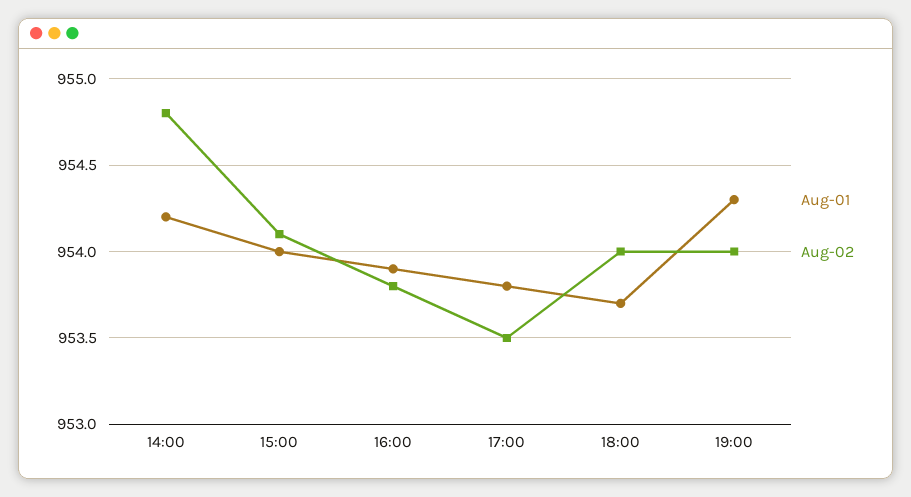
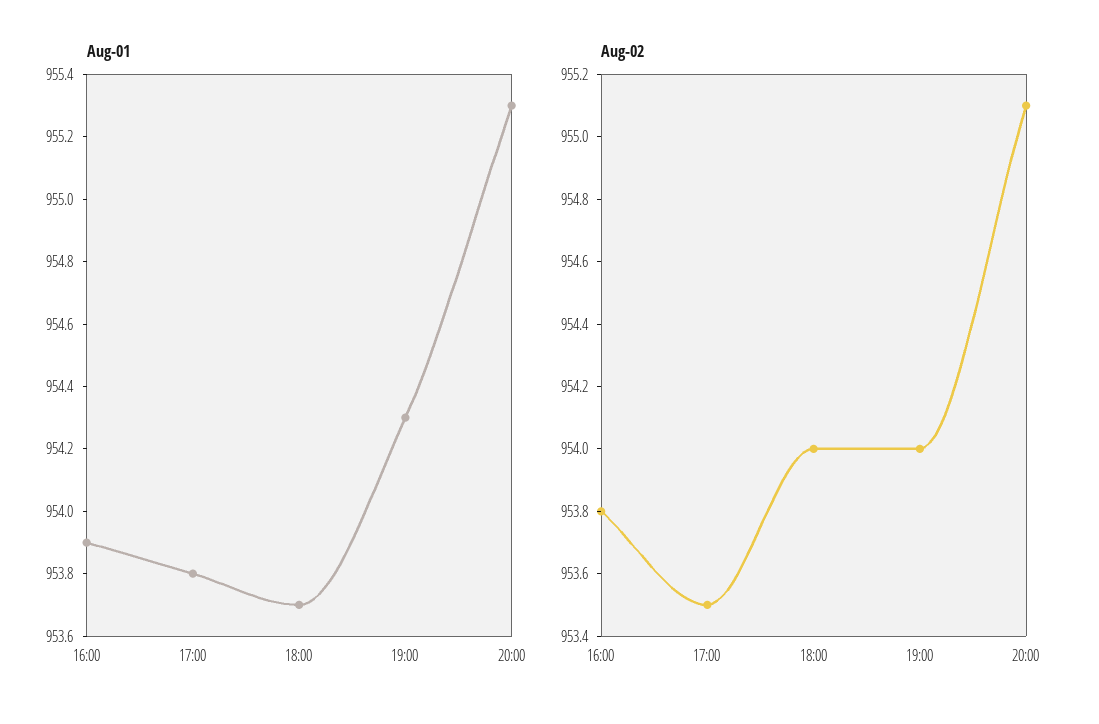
Aug-01, 14:00: 954.2 -> none
Aug-02, 14:00: 954.8 -> none
Aug-01, 15:00: 954 -> none
Aug-02, 15:00: 954.1 -> none
Aug-01, 20:00: none -> 955.3
Aug-02, 20:00: none -> 955.1

